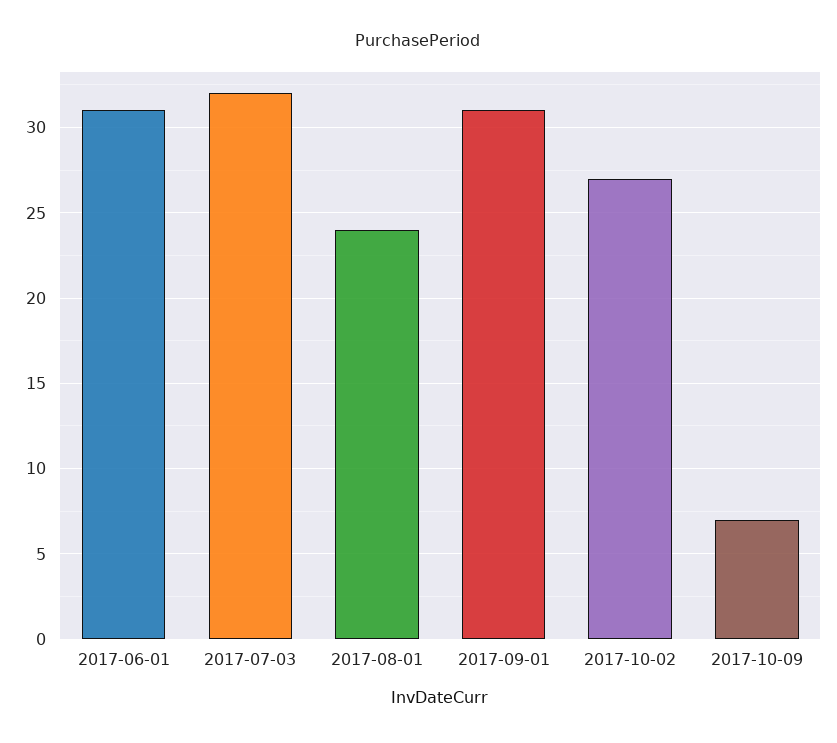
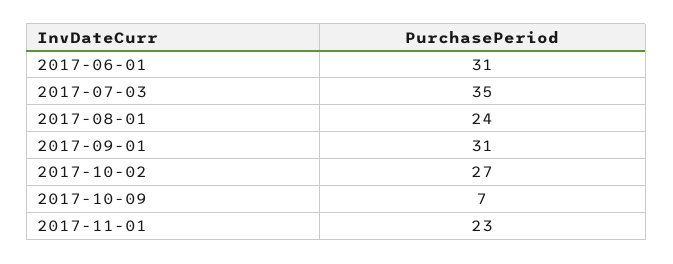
2017-07-03: 32 -> 35
2017-11-01: none -> 23

